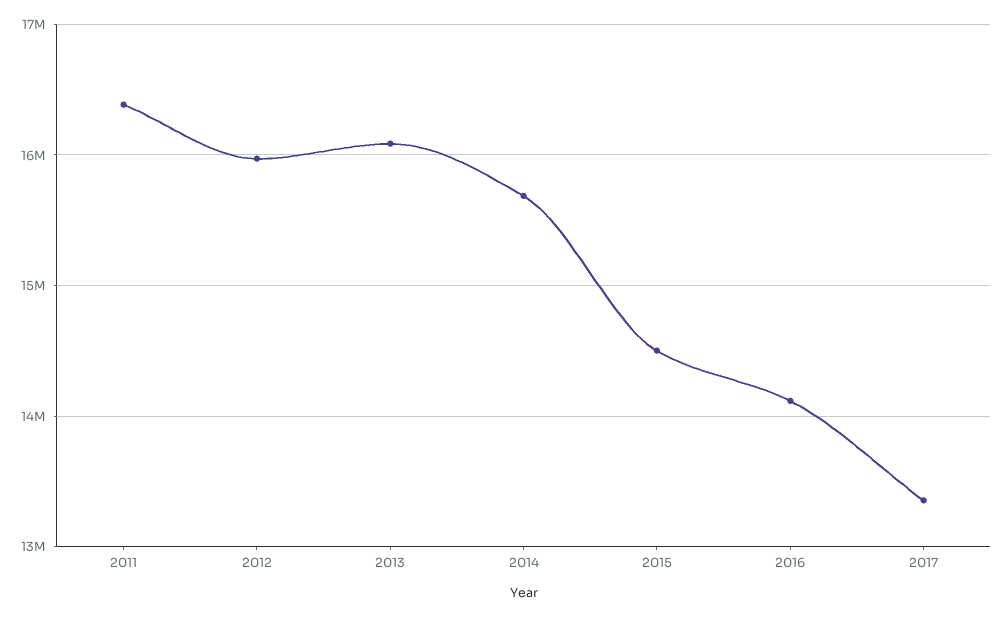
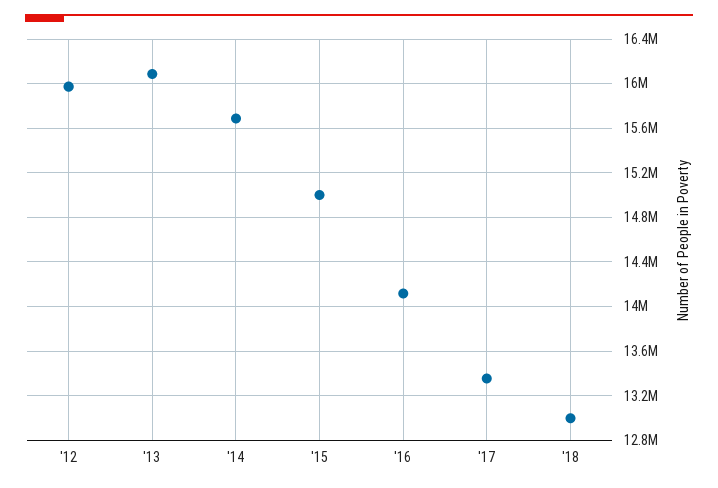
2011: 16400000 -> none
2015: 14500000 -> 15000000
'18: none -> 13000000

